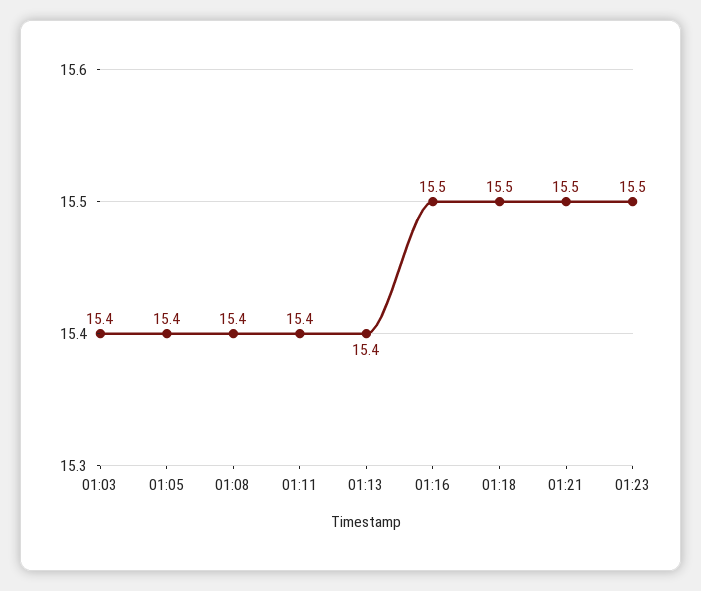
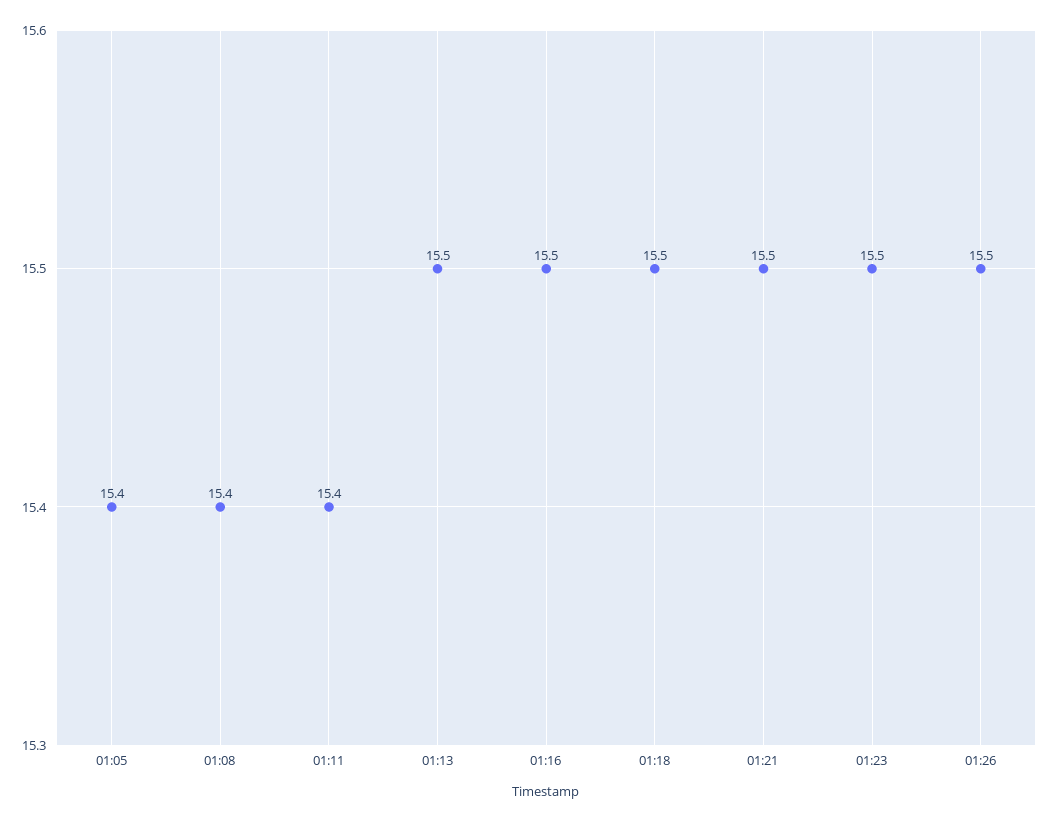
01:03: 15.4 -> none
01:13: 15.4 -> 15.5
01:26: none -> 15.5

